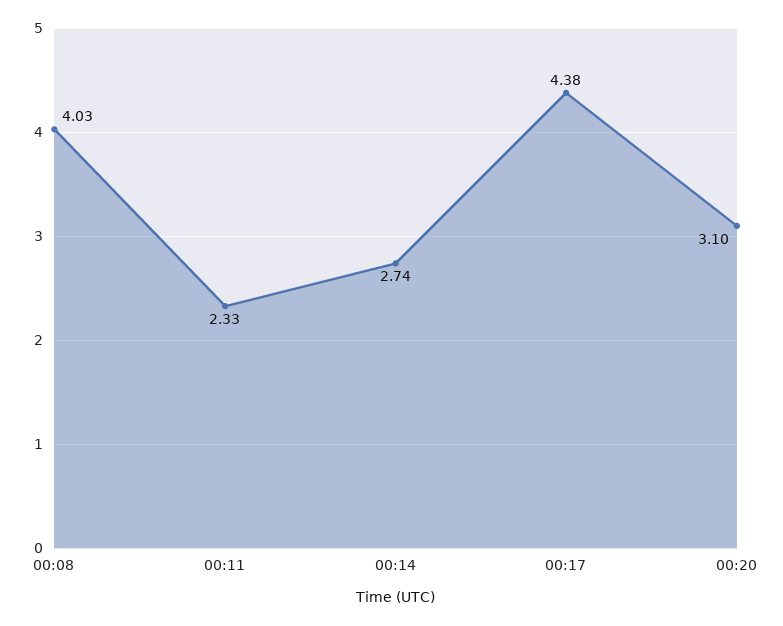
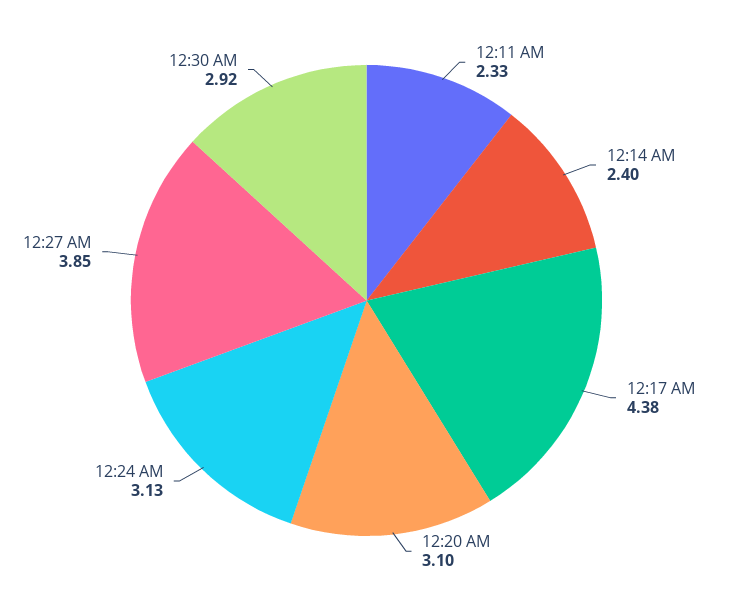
00:08: 4.03 -> none
00:14: 2.74 -> 2.4
12:24 AM: none -> 3.13
12:27 AM: none -> 3.85
12:30 AM: none -> 2.92

